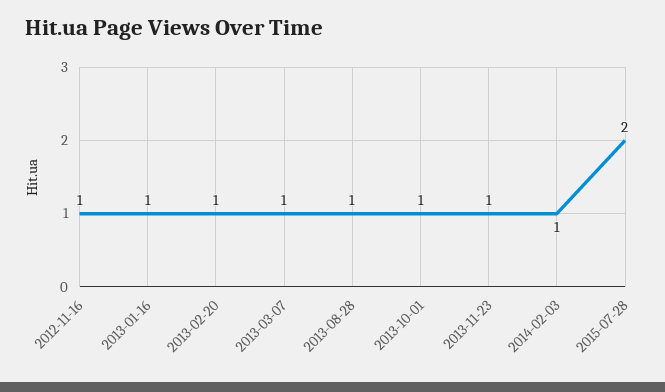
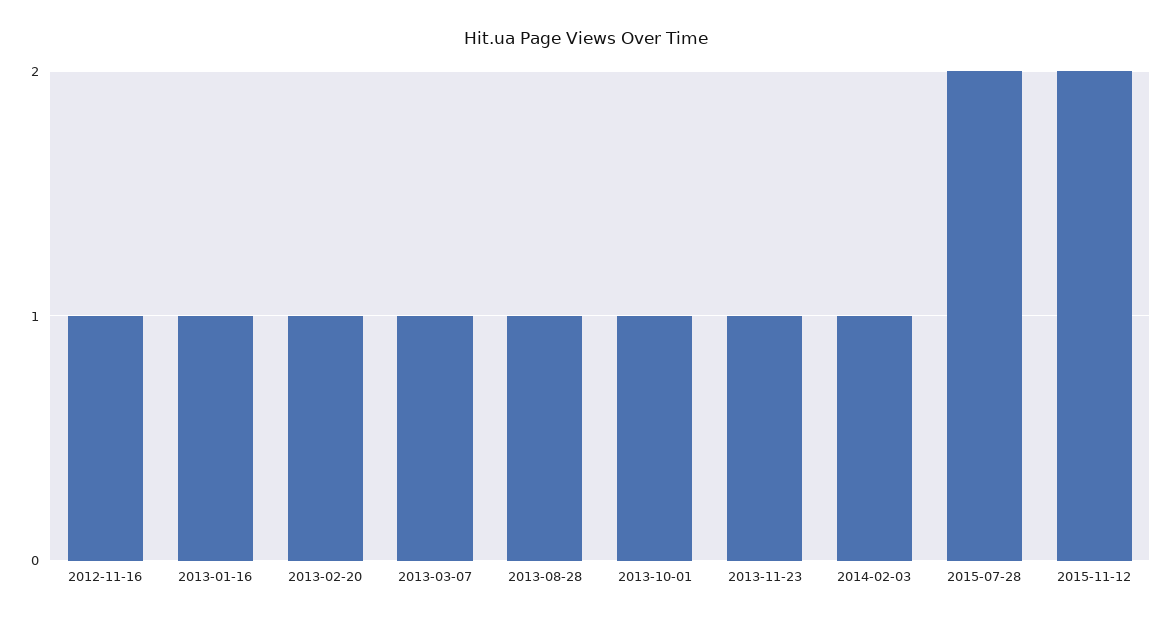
2015-11-12: none -> 2

